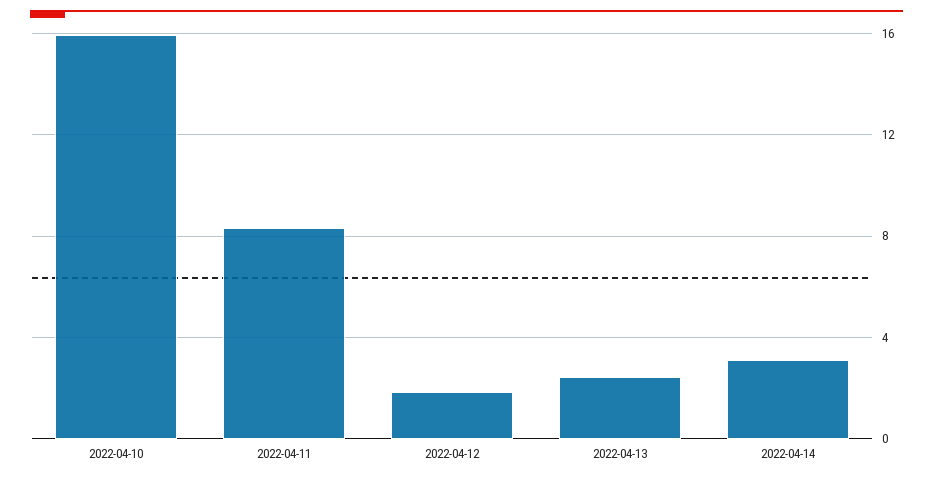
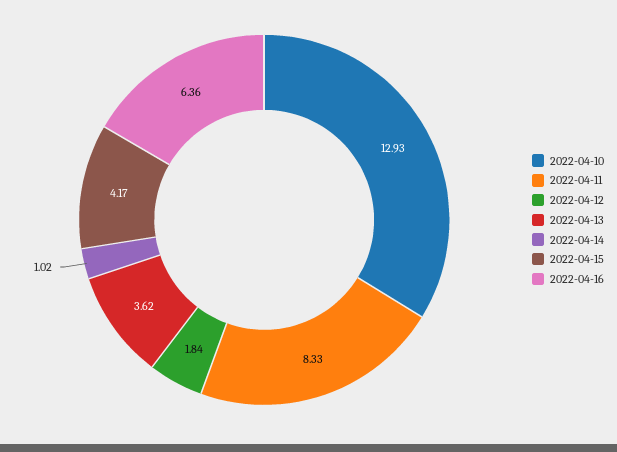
2022-04-10: 16 -> 12.93
2022-04-13: 2.5 -> 3.62
2022-04-14: 3 -> 1.02
2022-04-15: none -> 4.17
2022-04-16: none -> 6.36

